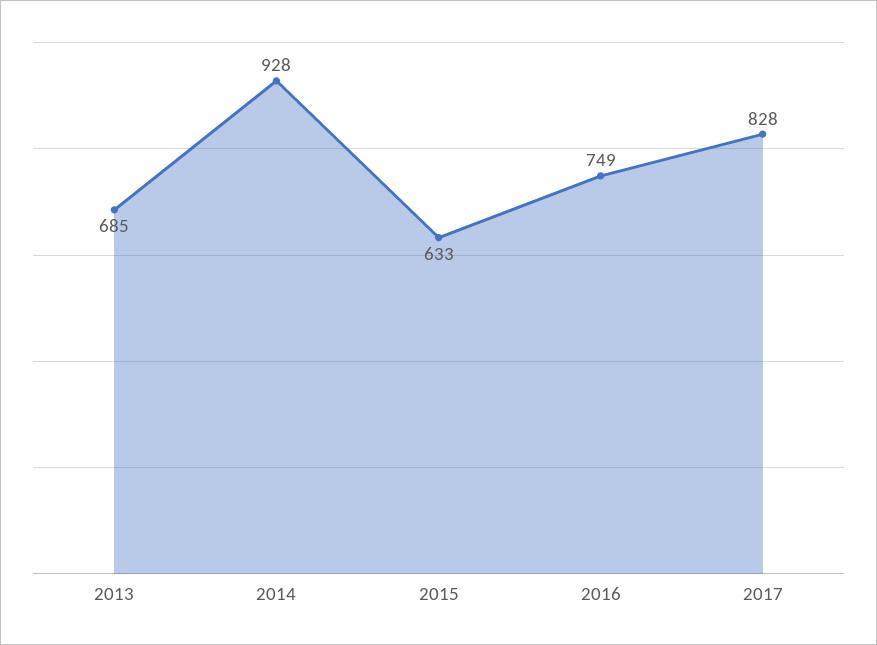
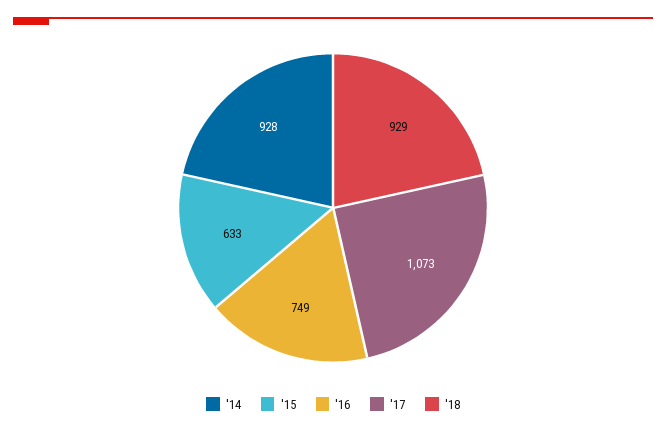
2013: 685 -> none
2017: 828 -> 1073
'18: none -> 929

